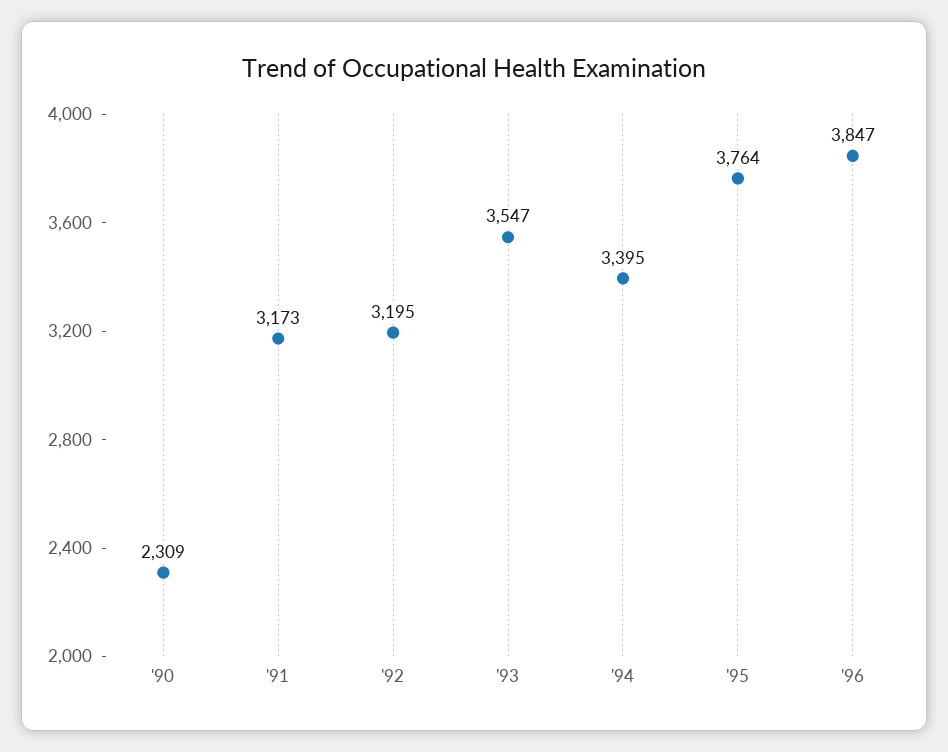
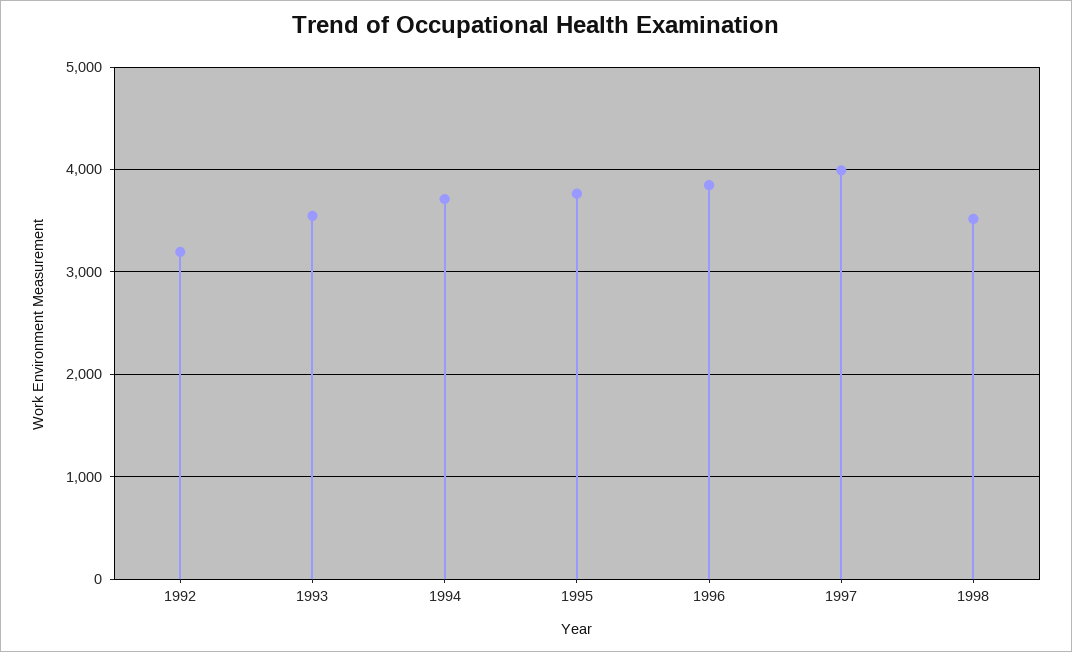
'90: 2309 -> none
'91: 3173 -> none
'94: 3395 -> 3700
1997: none -> 4000
1998: none -> 3500

